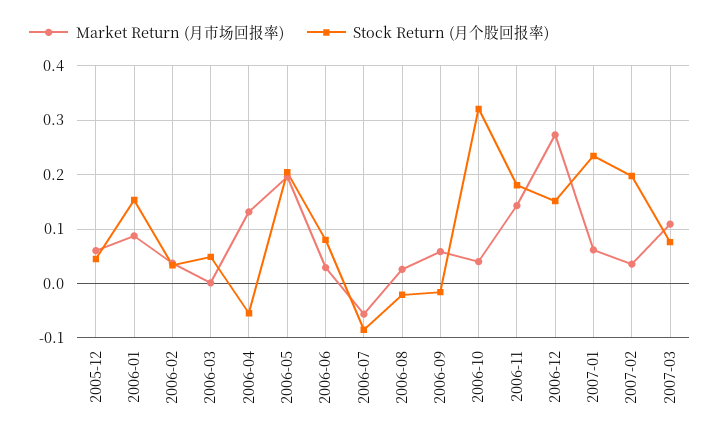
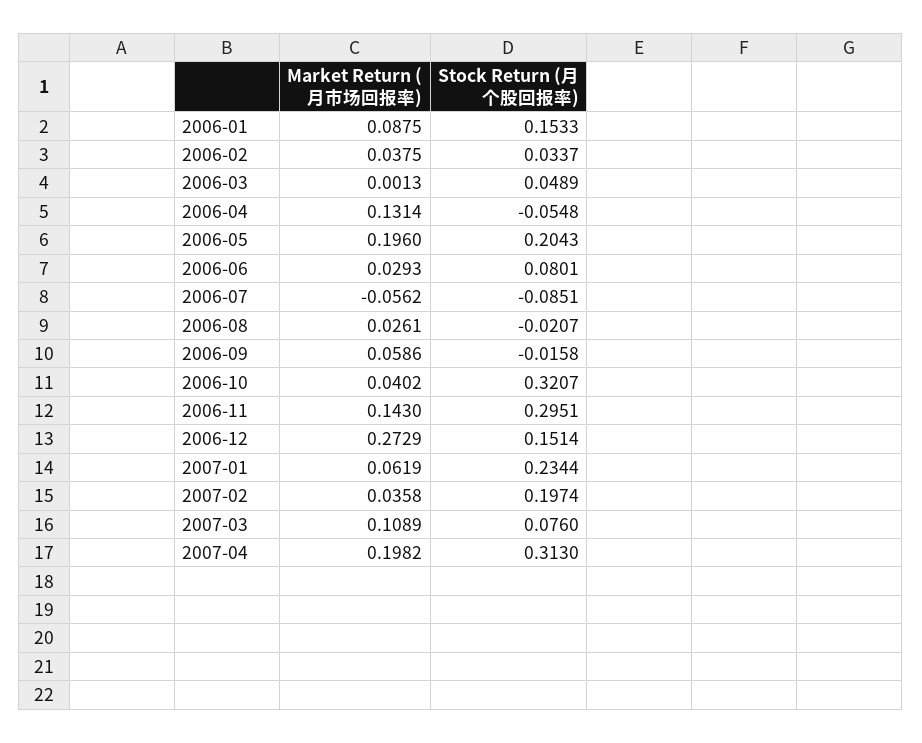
Market Return (月市场回报率), 2005-12: 0.06 -> none
Stock Return (月个股回报率), 2005-12: 0.04 -> none
Stock Return (月个股回报率), 2006-11: 0.18 -> 0.2951
Market Return (月市场回报率), 2007-04: none -> 0.1982
Stock Return (月个股回报率), 2007-04: none -> 0.313

